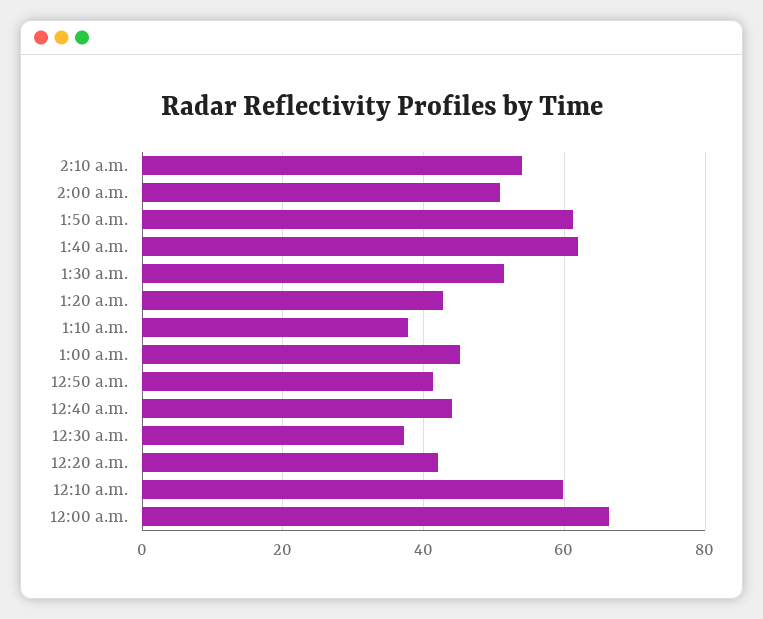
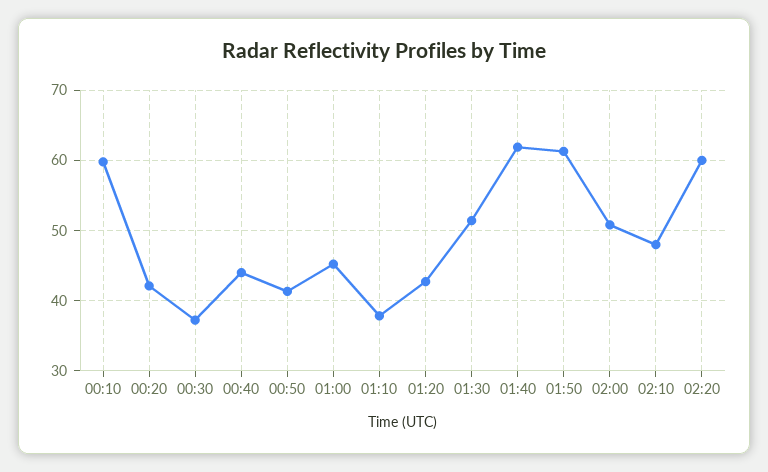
2:10 a.m.: 54 -> 48
12:00 a.m.: 66 -> none
02:20: none -> 60

